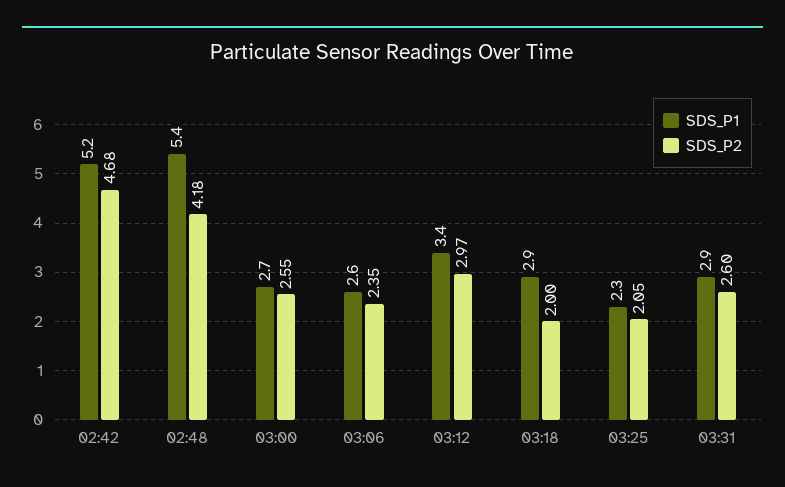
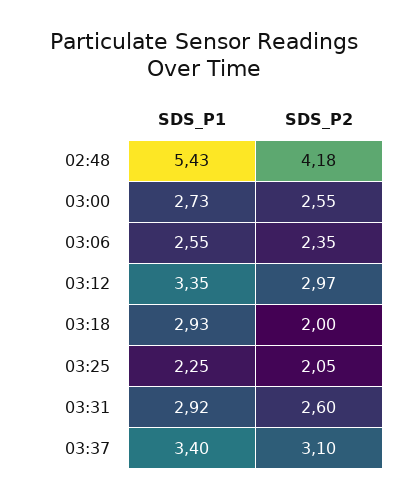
SDS_P1, 02:42: 5.2 -> none
SDS_P2, 02:42: 4.68 -> none
SDS_P1, 03:37: none -> 3.4
SDS_P2, 03:37: none -> 3.1

